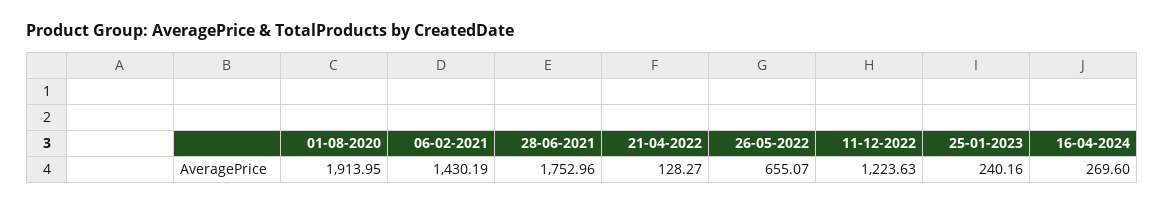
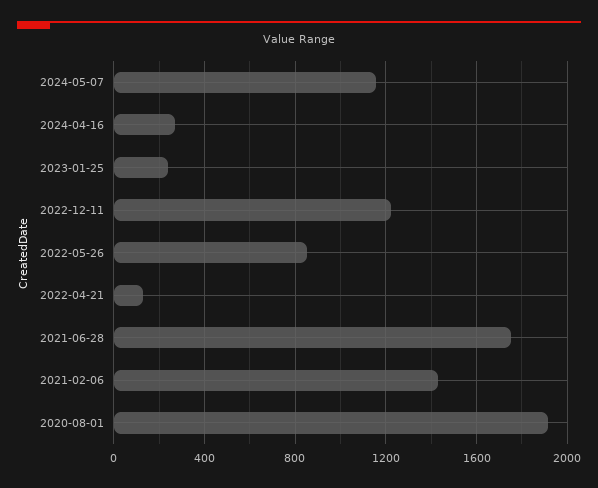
26-05-2022: 655.07 -> 850
2024-05-07: none -> 1150

